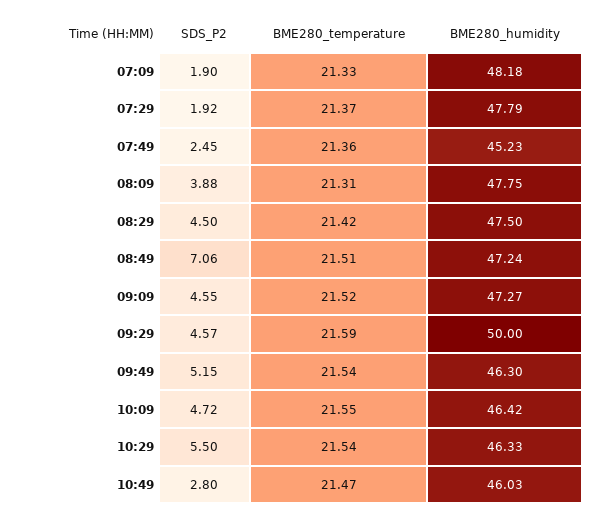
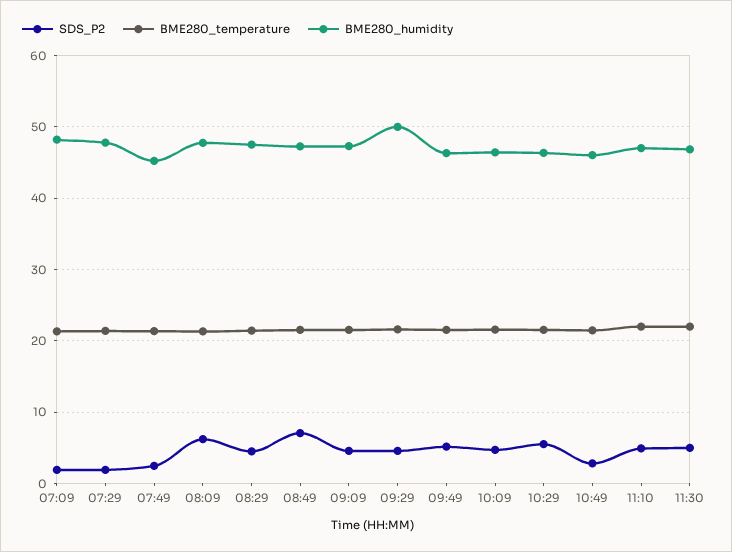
SDS_P2, 08:09: 3.88 -> 6
SDS_P2, 11:10: none -> 5
BME280_temperature, 11:10: none -> 22
BME280_humidity, 11:10: none -> 47
SDS_P2, 11:30: none -> 5
BME280_temperature, 11:30: none -> 22
BME280_humidity, 11:30: none -> 47

